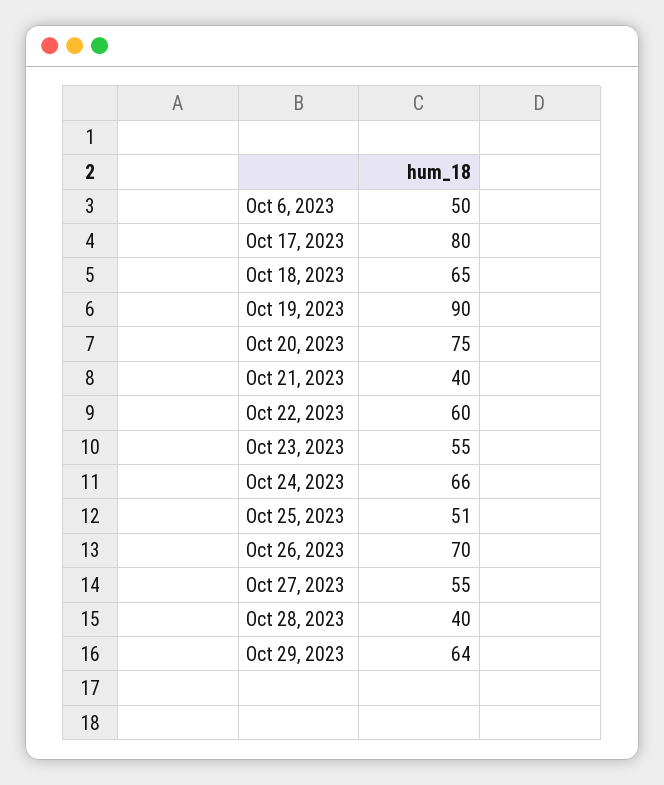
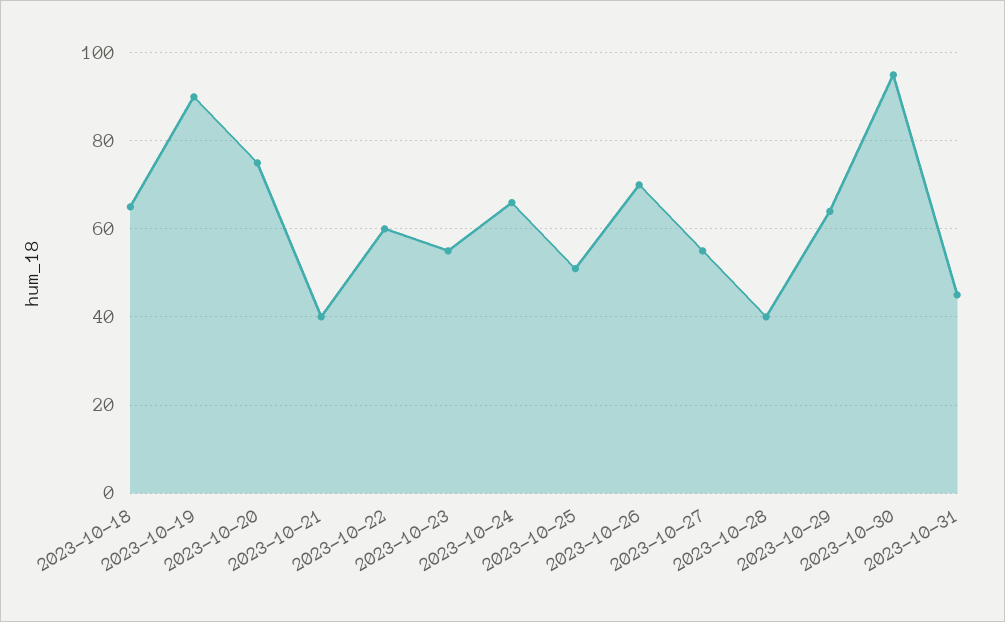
Oct 6, 2023: 50 -> none
Oct 17, 2023: 80 -> none
2023-10-30: none -> 95
2023-10-31: none -> 45

